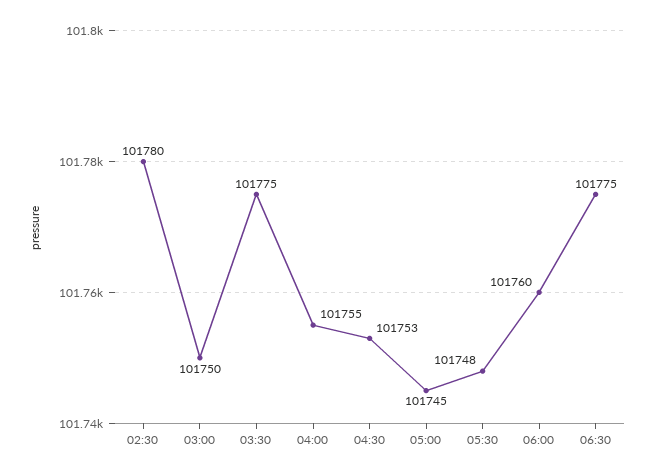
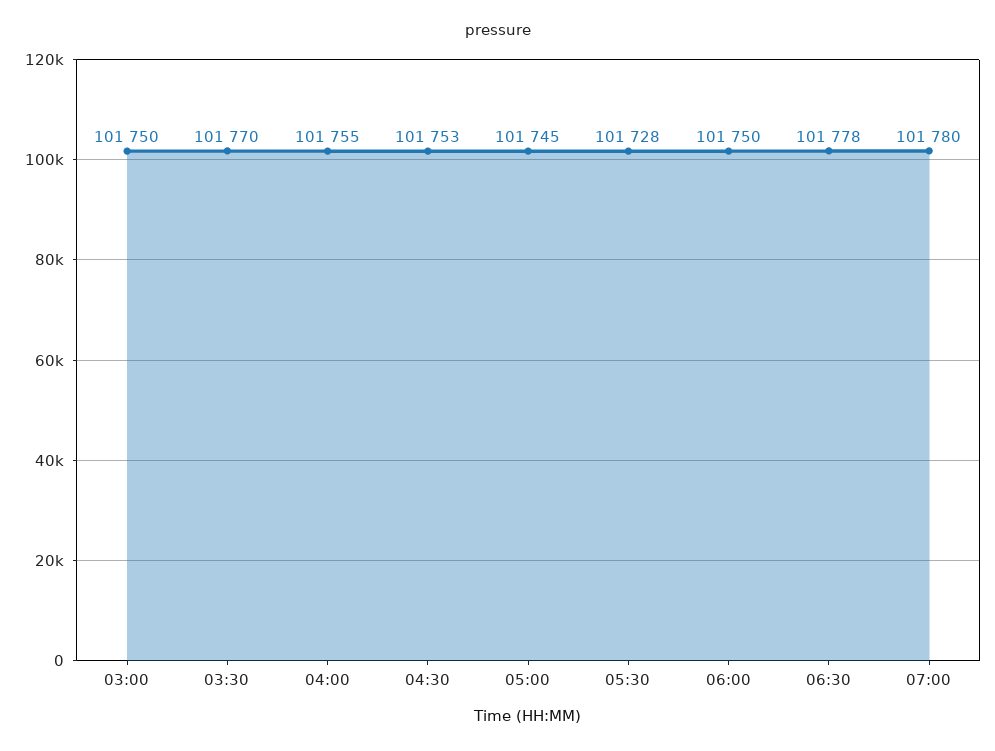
02:30: 101780 -> none
03:30: 101775 -> 101770
05:30: 101748 -> 101728
06:00: 101760 -> 101750
06:30: 101775 -> 101778
07:00: none -> 101780

